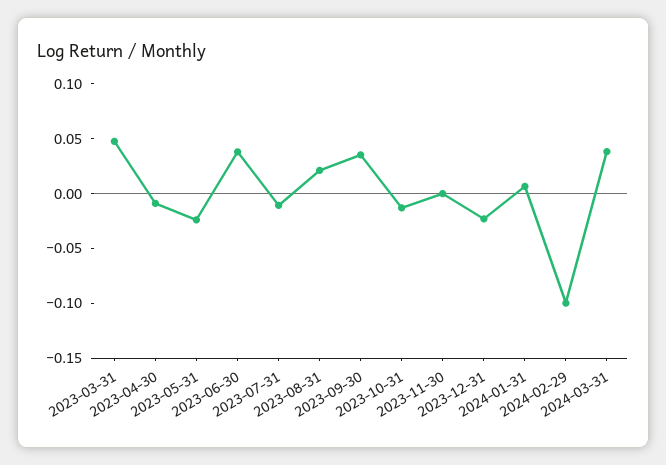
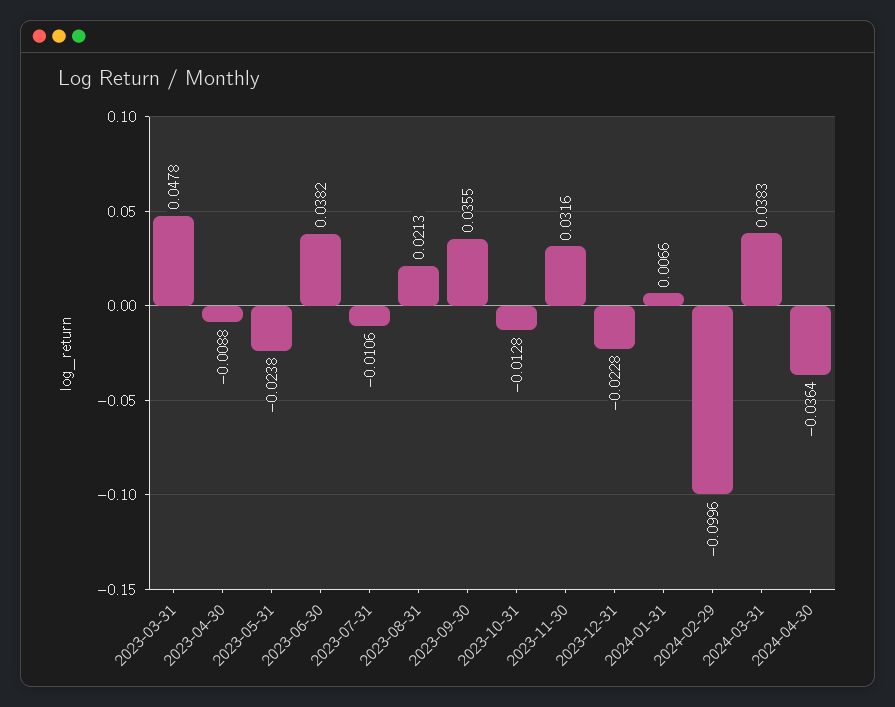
2023-11-30: 0 -> 0.0316
2024-04-30: none -> -0.0364

